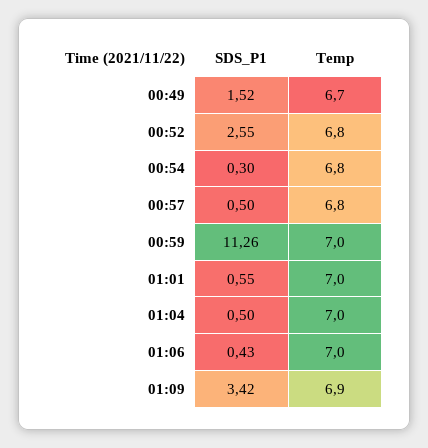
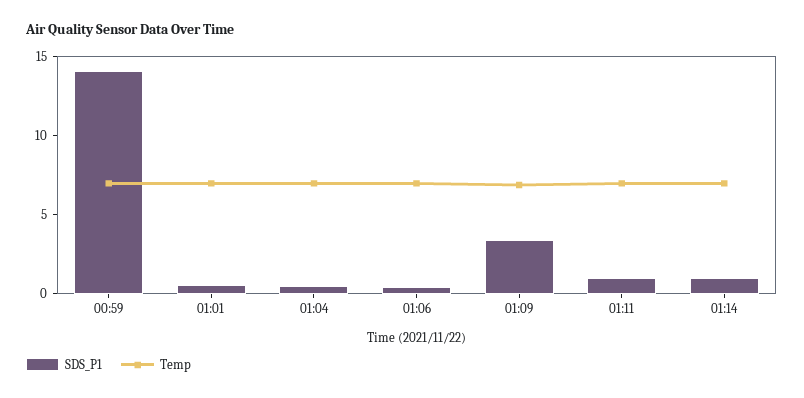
SDS_P1, 00:49: 1.52 -> none
Temp, 00:49: 6.7 -> none
SDS_P1, 00:52: 2.55 -> none
Temp, 00:52: 6.8 -> none
SDS_P1, 00:54: 0.3 -> none
Temp, 00:54: 6.8 -> none
SDS_P1, 00:57: 0.5 -> none
Temp, 00:57: 6.8 -> none
SDS_P1, 00:59: 11.26 -> 14
SDS_P1, 01:11: none -> 1
Temp, 01:11: none -> 7
SDS_P1, 01:14: none -> 1
Temp, 01:14: none -> 7

